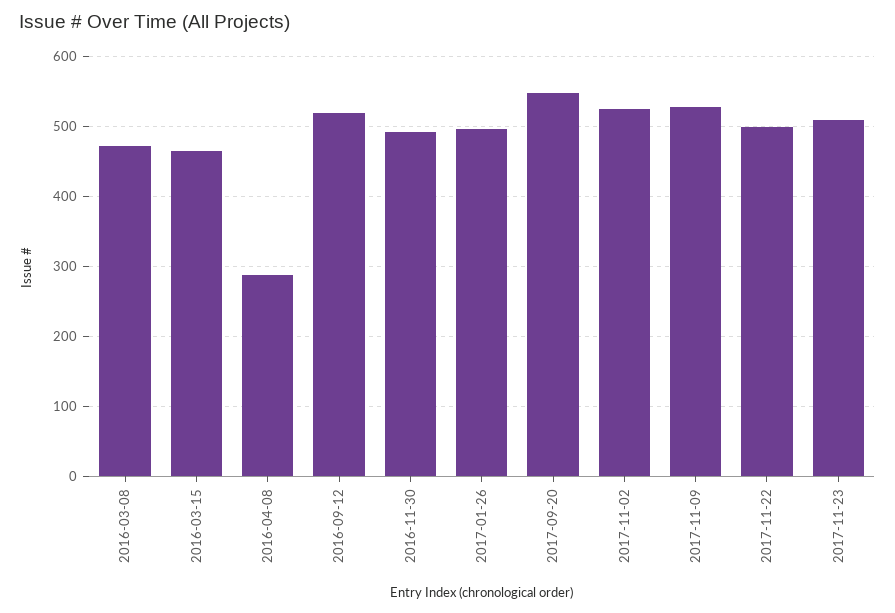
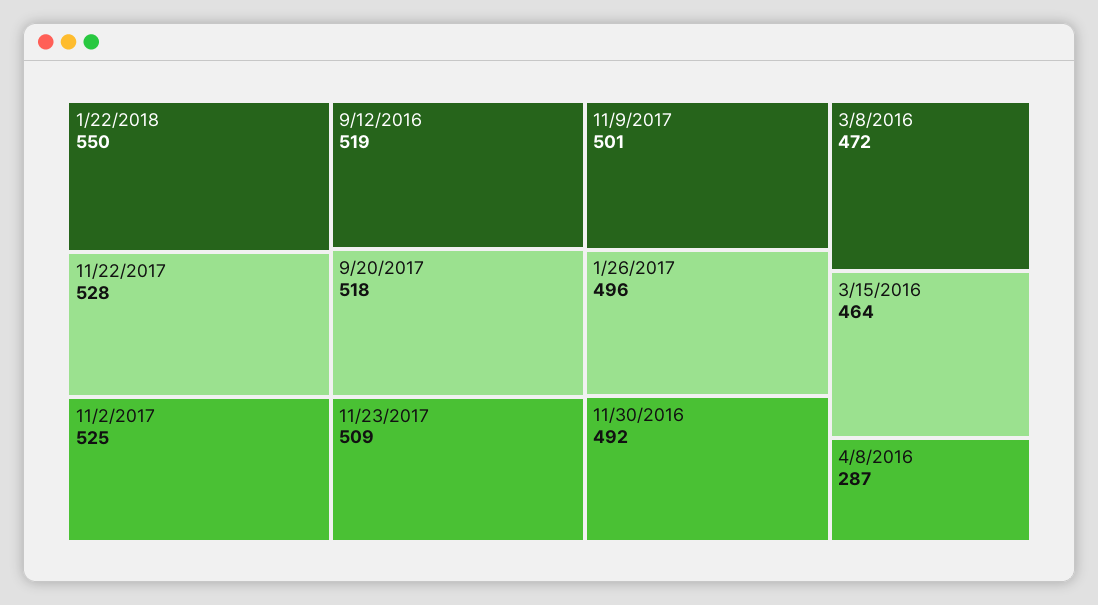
2017-09-20: 550 -> 518
2017-11-09: 530 -> 501
2017-11-22: 500 -> 528
1/22/2018: none -> 550

